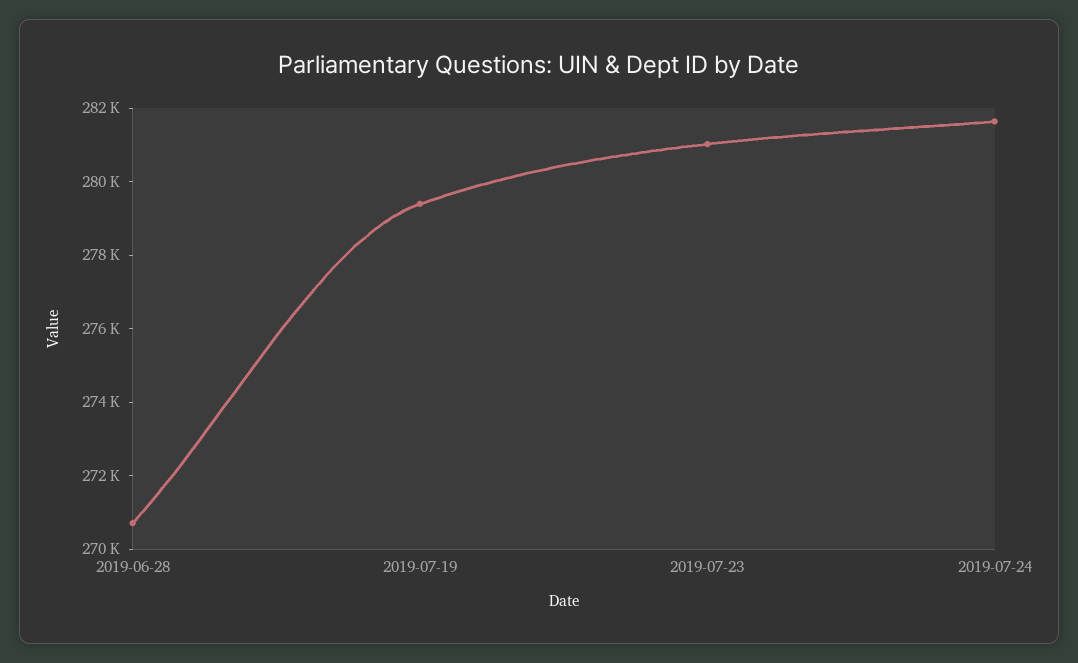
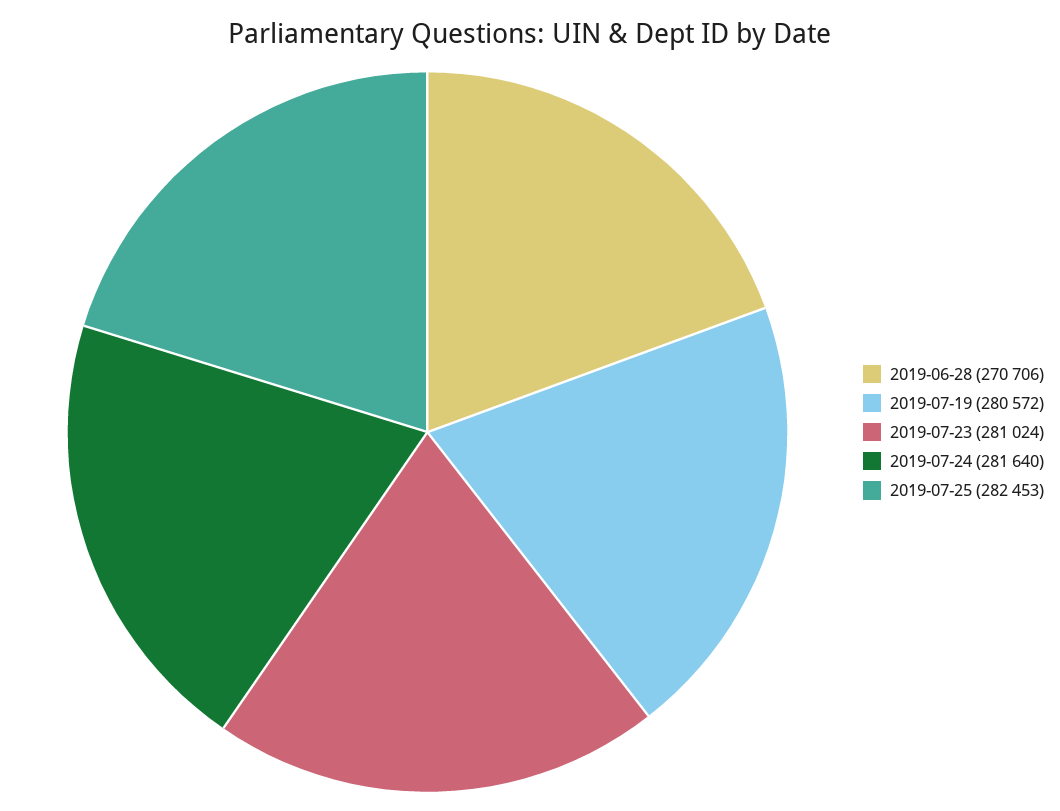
2019-07-19: 279500 -> 280572
2019-07-25: none -> 282453

